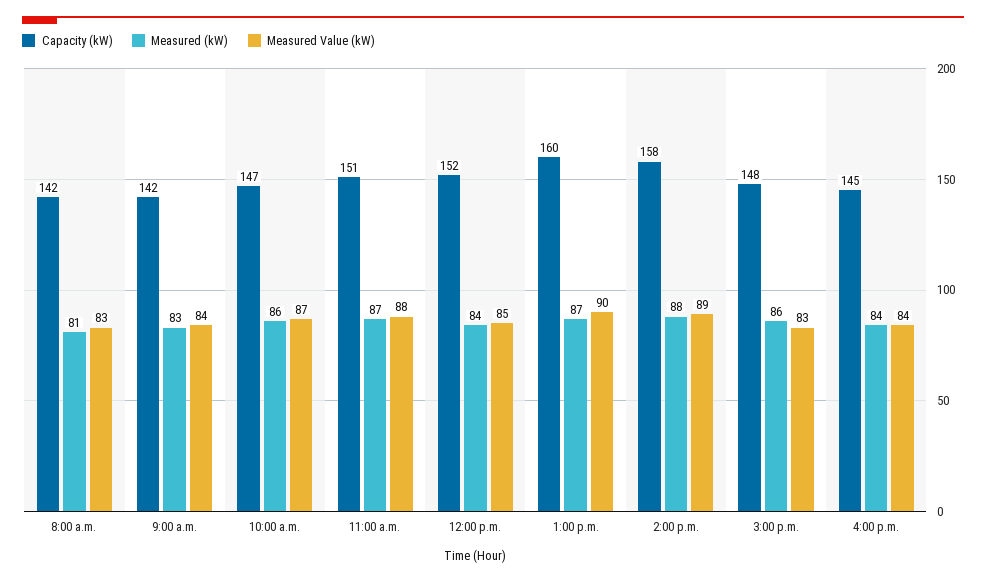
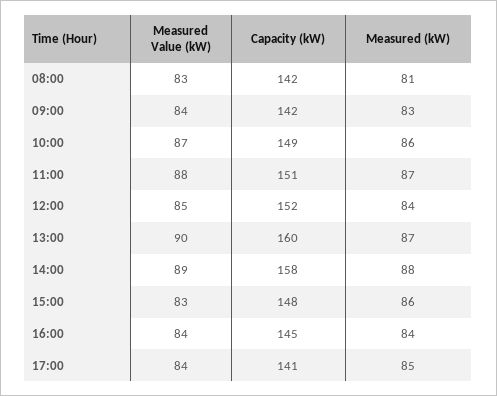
Capacity (kW), 10:00 a.m.: 147 -> 149
Measured Value (kW), 17:00: none -> 84
Capacity (kW), 17:00: none -> 141
Measured (kW), 17:00: none -> 85

